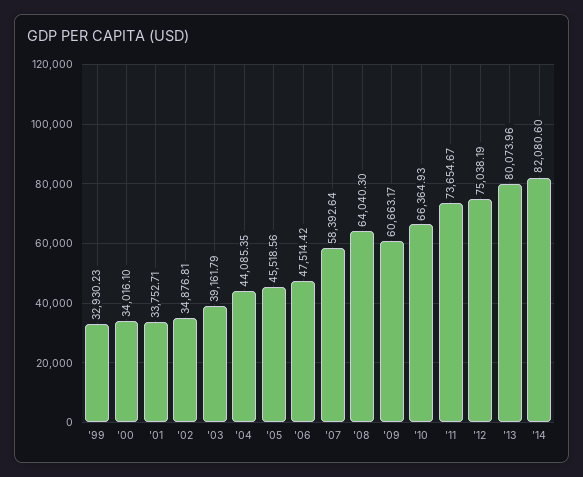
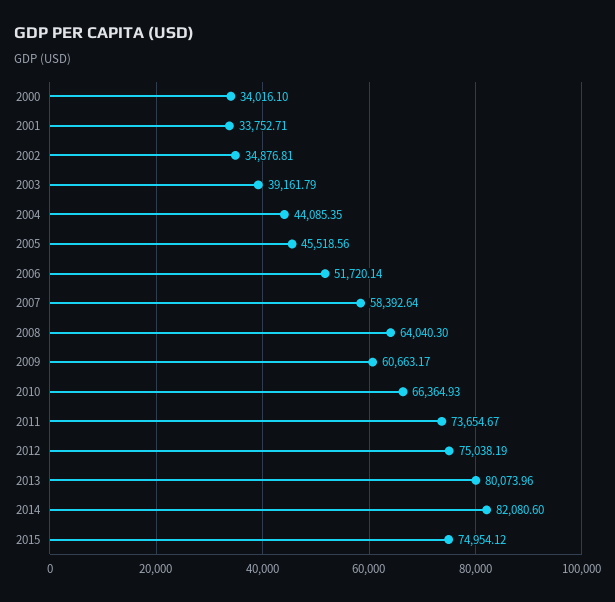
'99: 32930.23 -> none
'06: 47514.42 -> 51720.14
2015: none -> 74954.12

